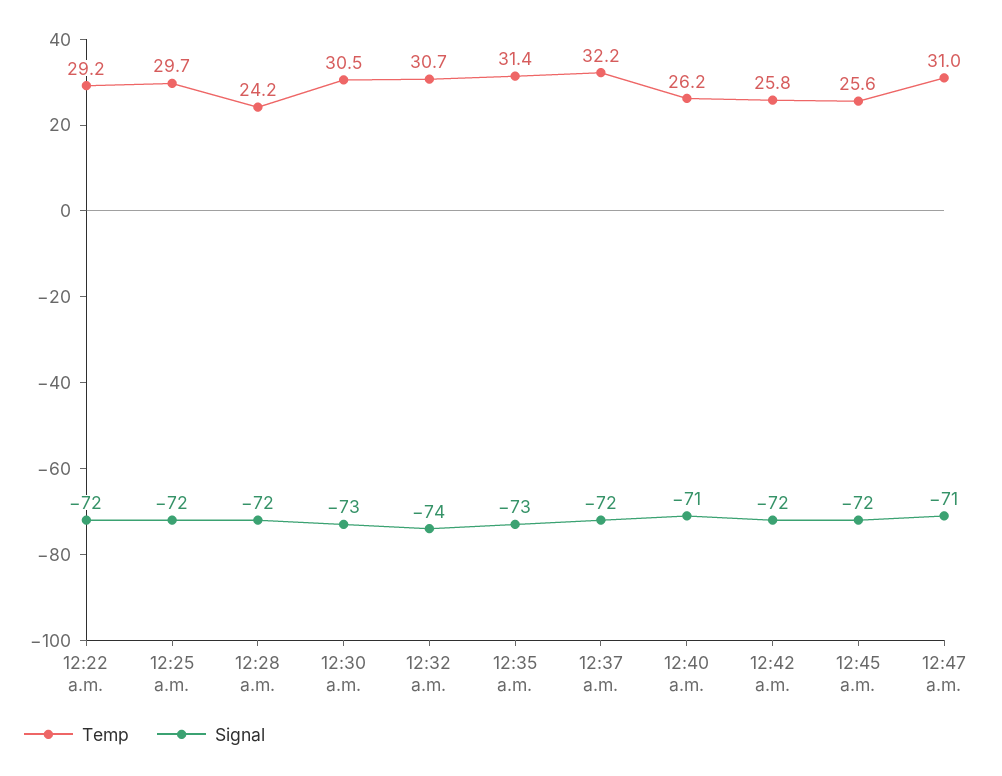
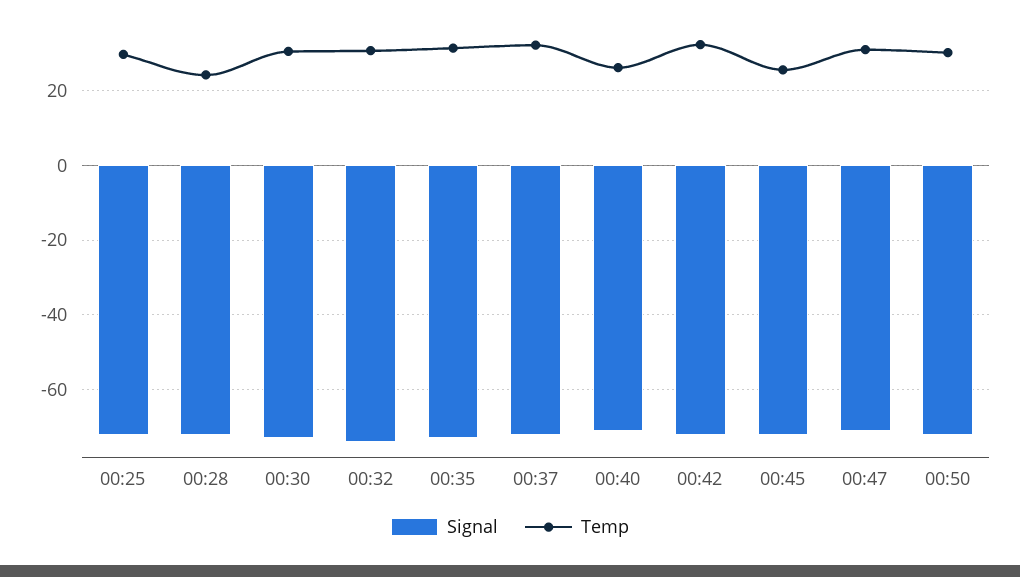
Temp, 12:22 a.m.: 29.2 -> none
Signal, 12:22 a.m.: -72 -> none
Temp, 12:42 a.m.: 25.8 -> 32
Signal, 00:50: none -> -72
Temp, 00:50: none -> 30

